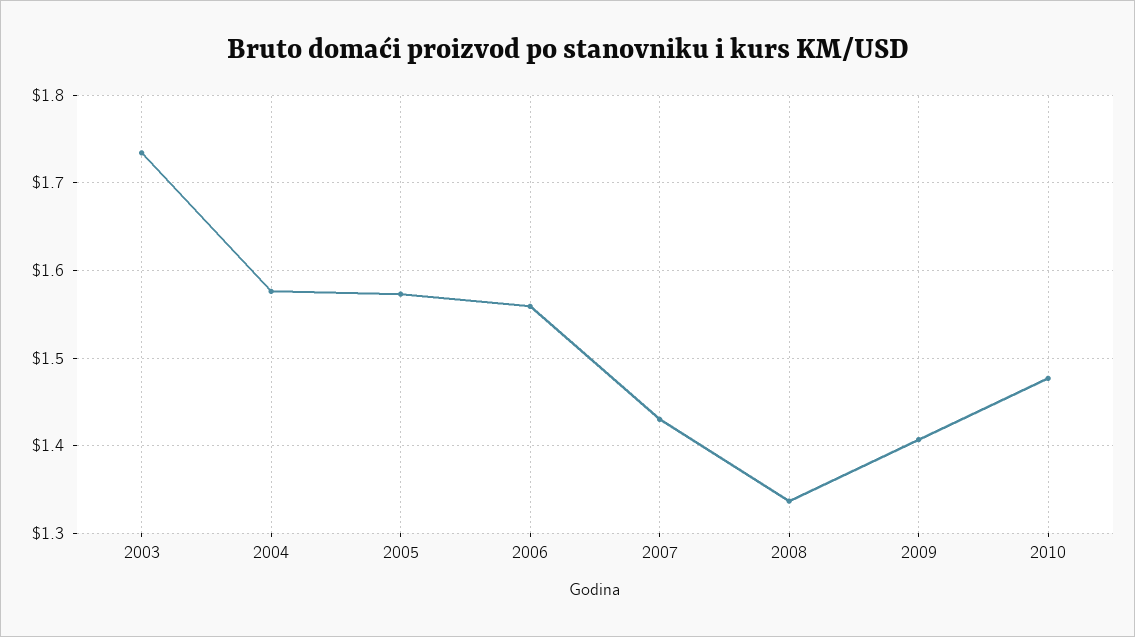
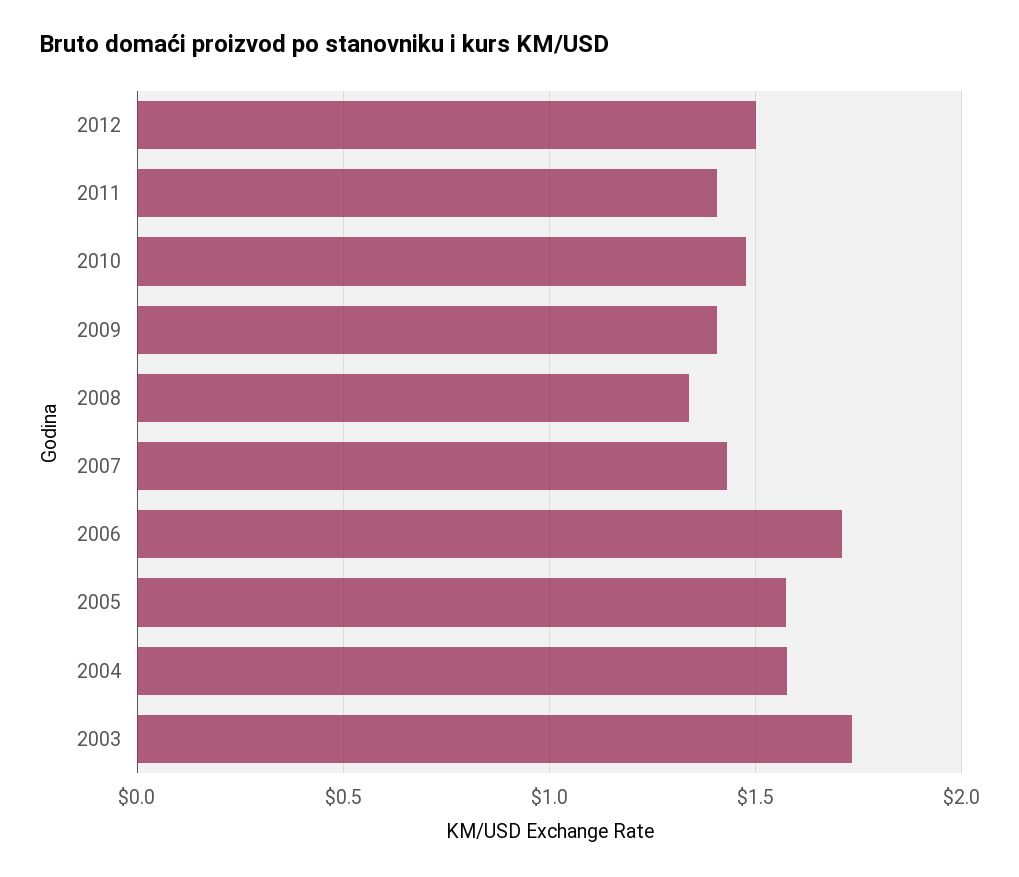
2006: 1.56 -> 1.7
2012: none -> 1.5
2011: none -> 1.4

